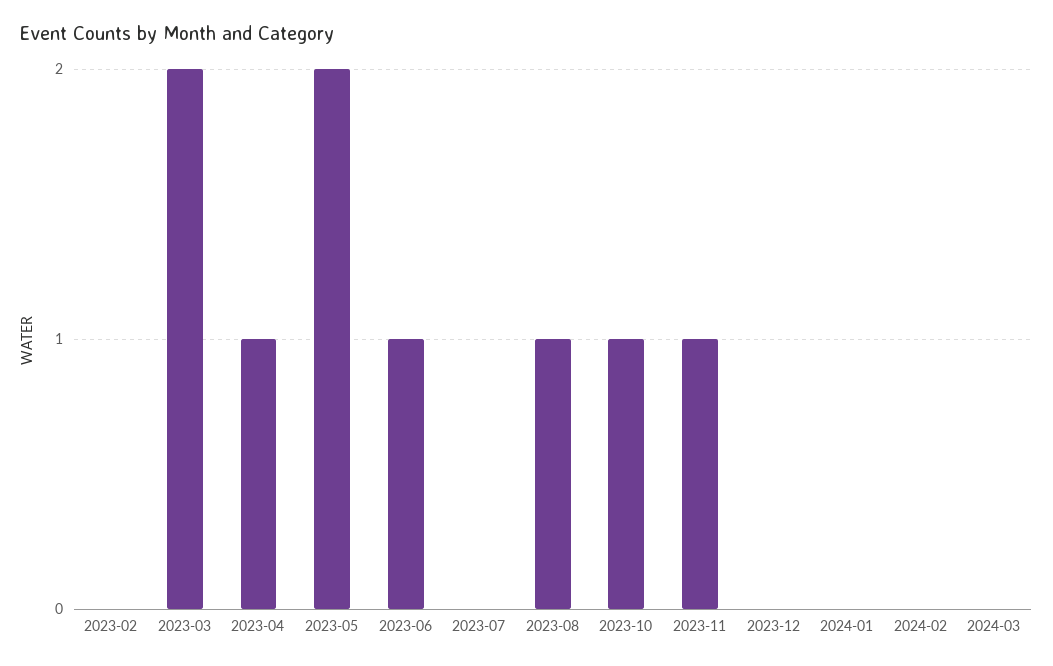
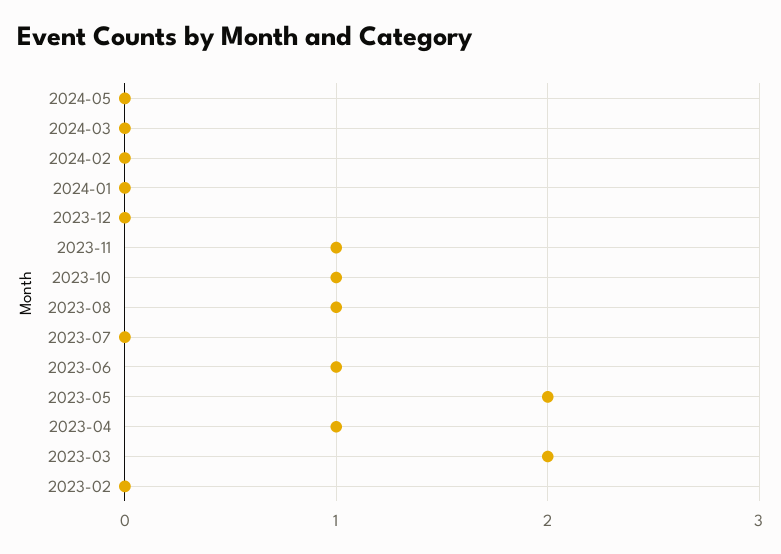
2024-05: none -> 0

